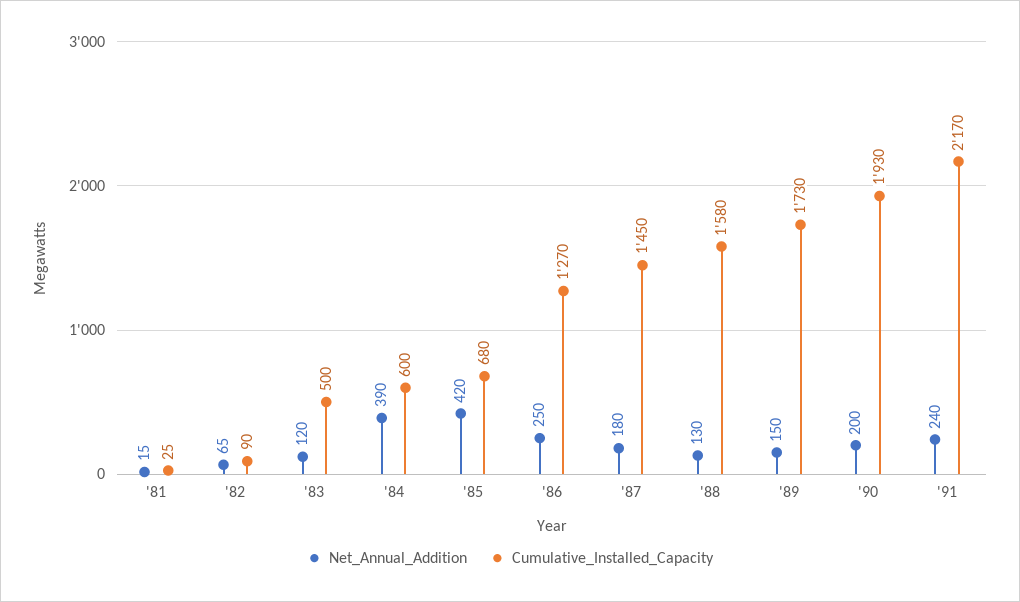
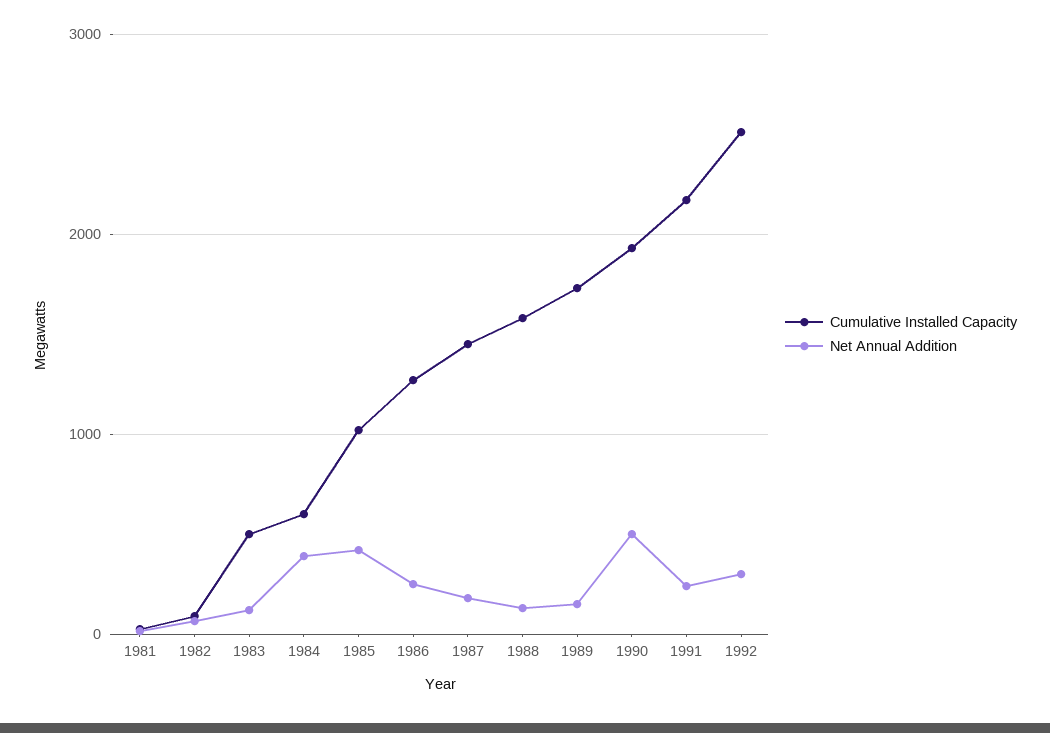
Cumulative_Installed_Capacity, '85: 680 -> 1000
Net_Annual_Addition, '90: 200 -> 500
Cumulative_Installed_Capacity, 1992: none -> 2500
Net_Annual_Addition, 1992: none -> 300

